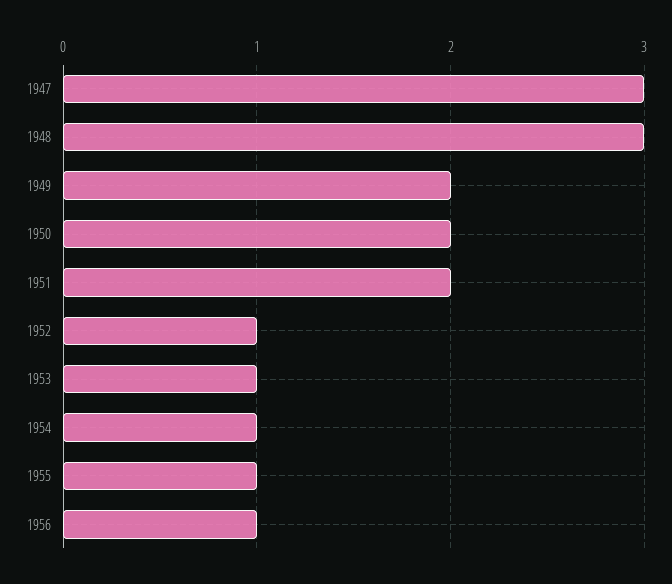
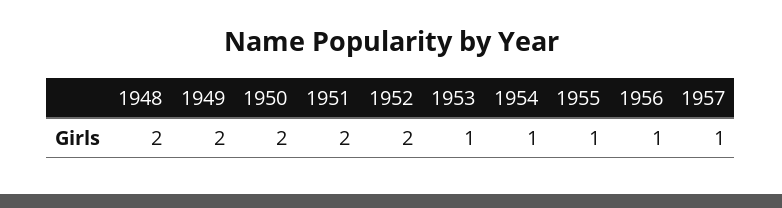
1947: 3 -> none
1948: 3 -> 2
1952: 1 -> 2
1957: none -> 1

